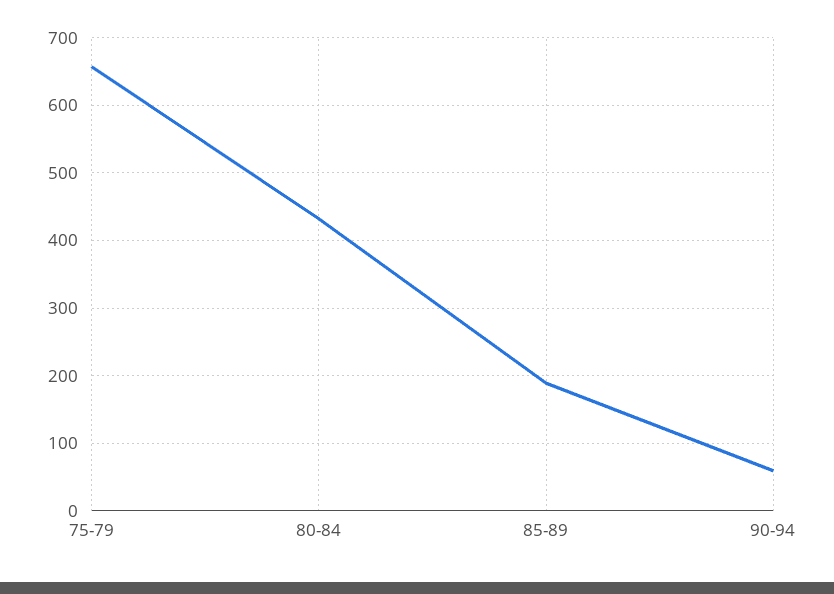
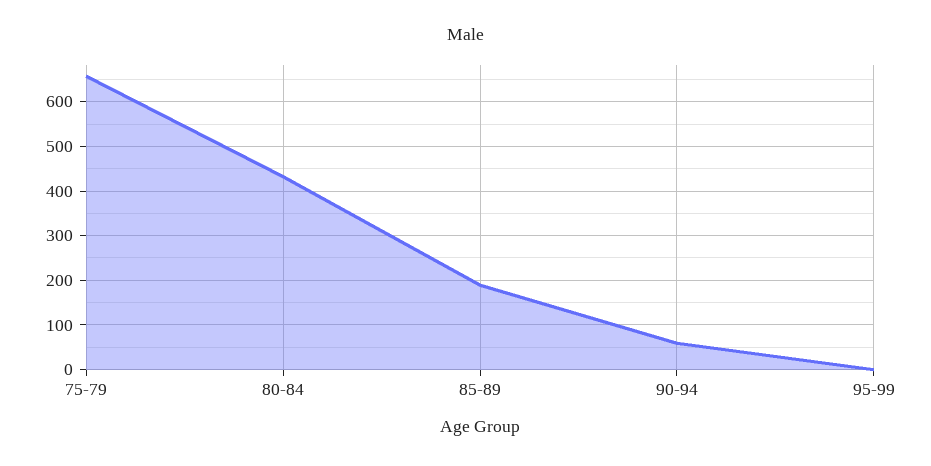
95-99: none -> 0

